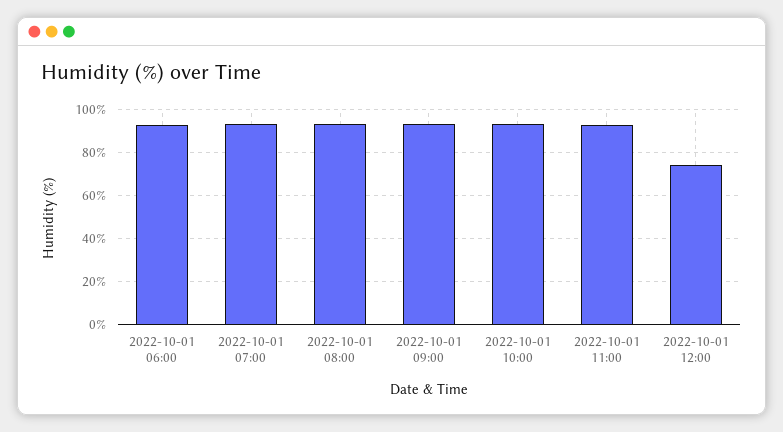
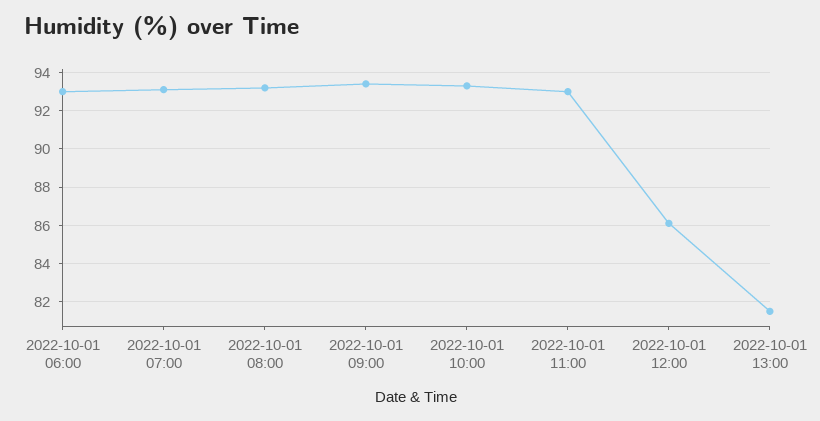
2022-10-01 12:00: 75 -> 86
2022-10-01 13:00: none -> 81.5

